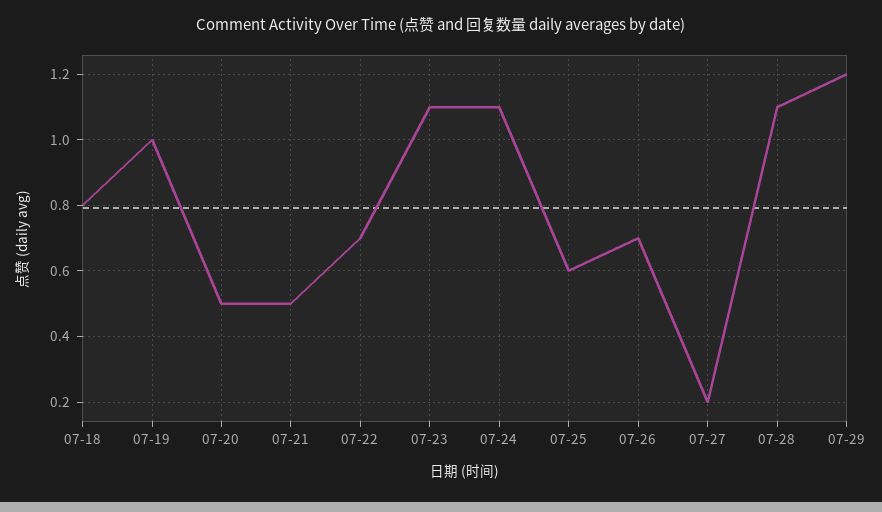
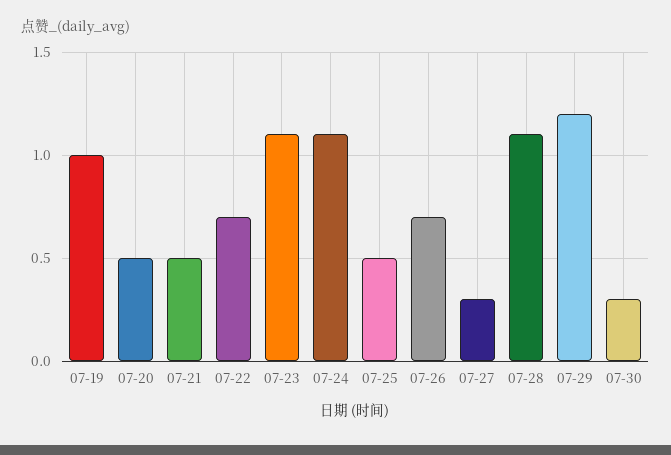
07-18: 0.8 -> none
07-25: 0.6 -> 0.5
07-27: 0.2 -> 0.3
07-30: none -> 0.3

